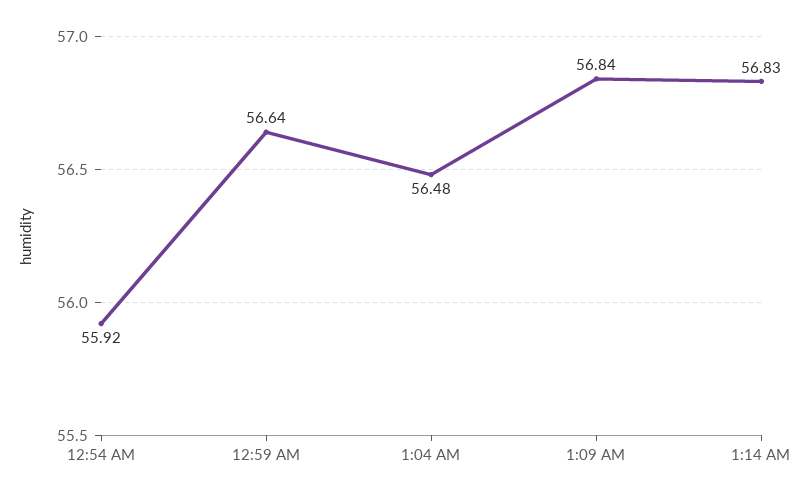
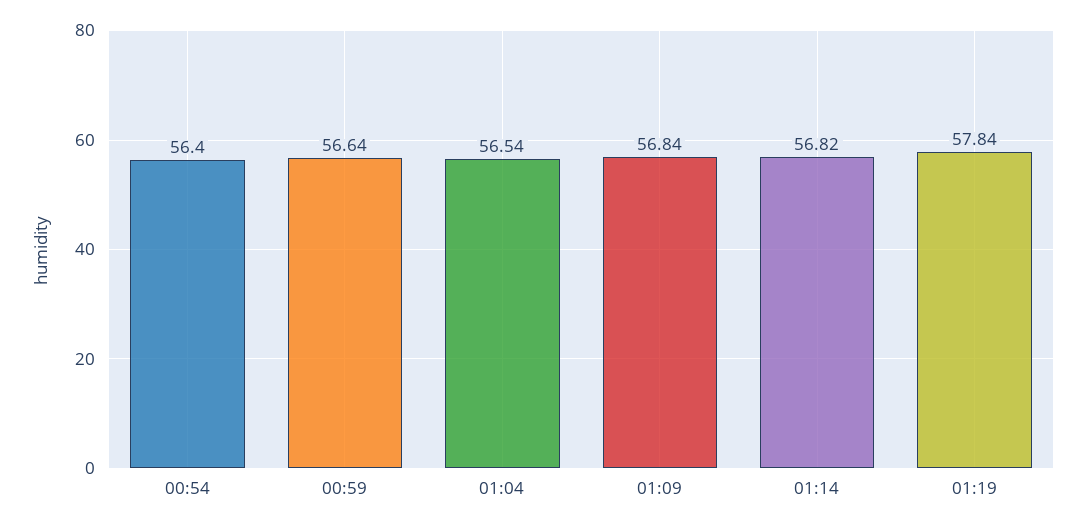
12:54 AM: 55.92 -> 56.4
1:04 AM: 56.48 -> 56.54
1:14 AM: 56.83 -> 56.82
01:19: none -> 57.84

